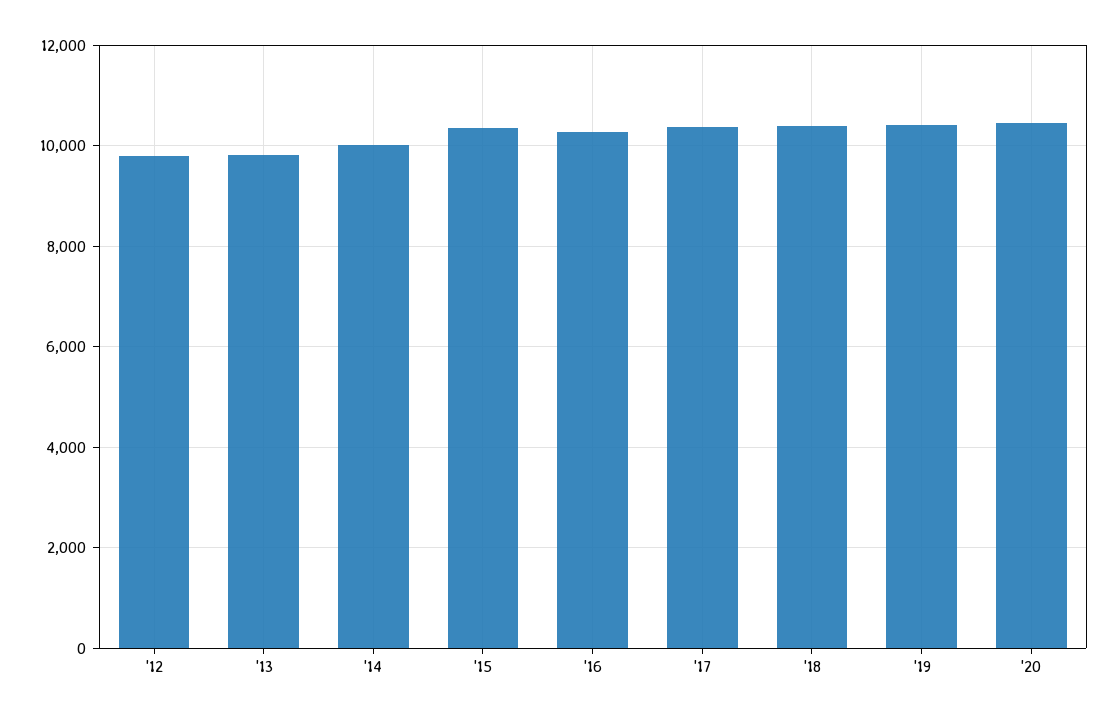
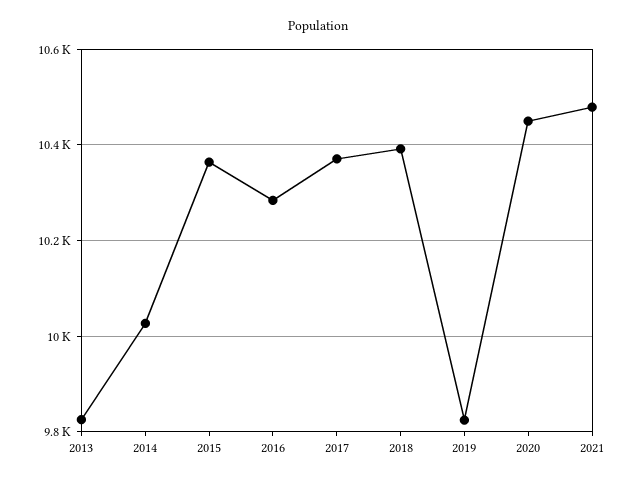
'12: 9800 -> none
'19: 10400 -> 9820
2021: none -> 10480

